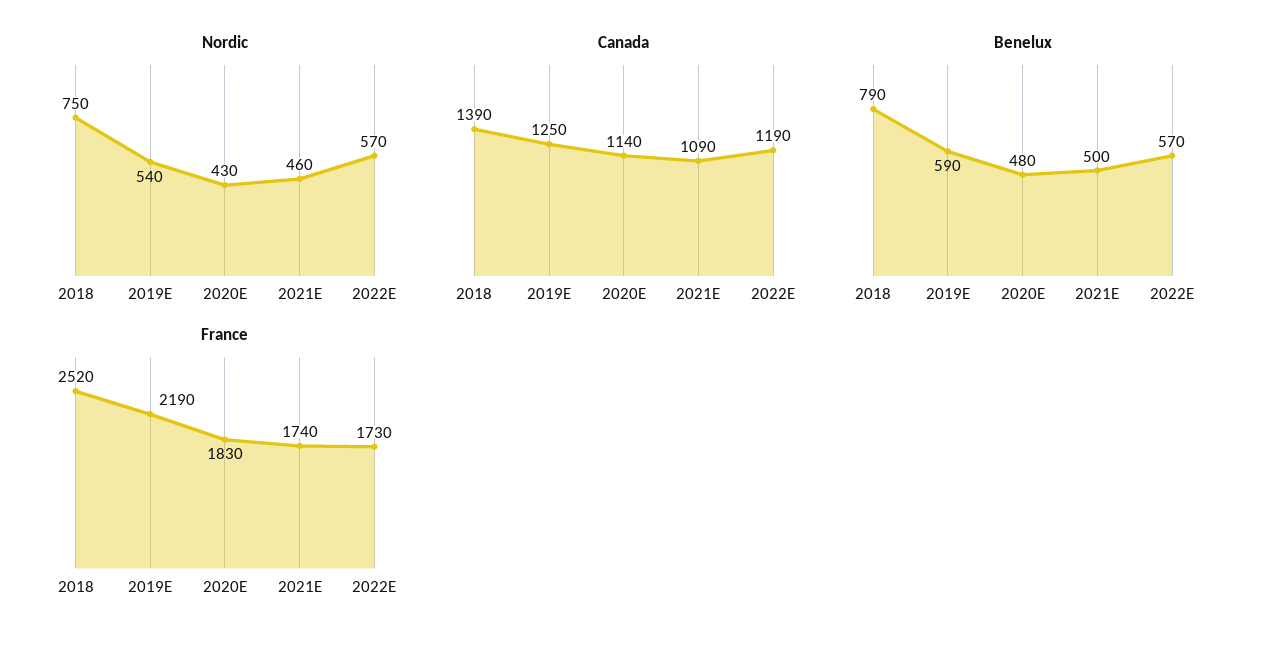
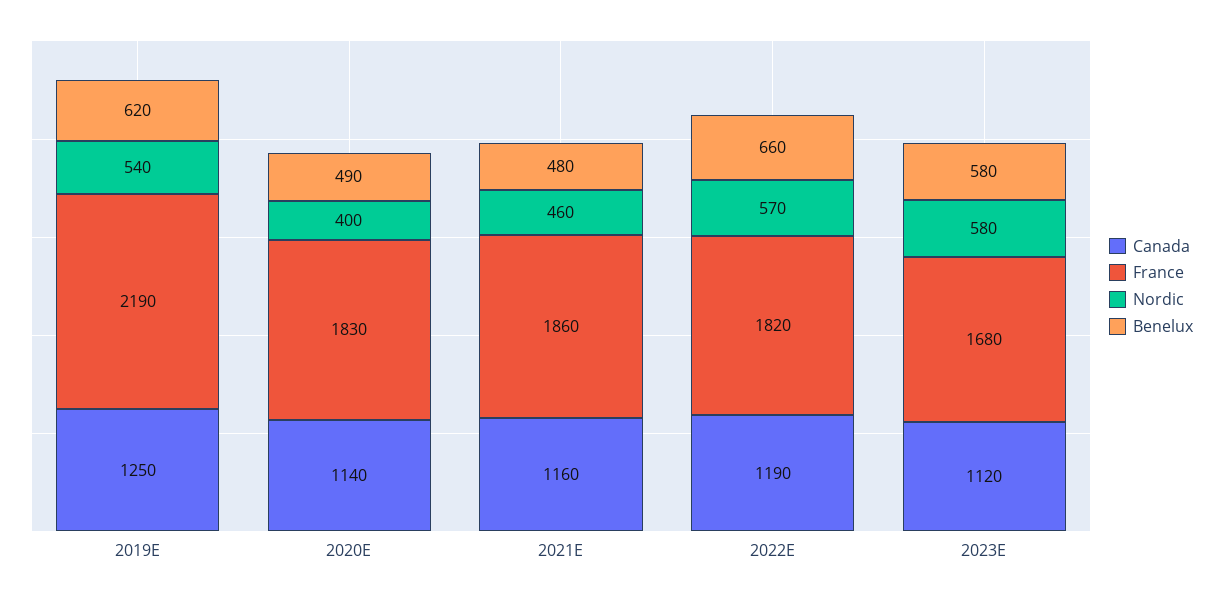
Nordic, 2018: 750 -> none
Nordic, 2020E: 430 -> 400
Canada, 2018: 1390 -> none
Canada, 2021E: 1090 -> 1160
Benelux, 2018: 790 -> none
Benelux, 2019E: 590 -> 620
Benelux, 2020E: 480 -> 490
Benelux, 2021E: 500 -> 480
Benelux, 2022E: 570 -> 660
France, 2018: 2520 -> none
France, 2021E: 1740 -> 1860
France, 2022E: 1730 -> 1820
Canada, 2023E: none -> 1120
France, 2023E: none -> 1680
Nordic, 2023E: none -> 580
Benelux, 2023E: none -> 580

